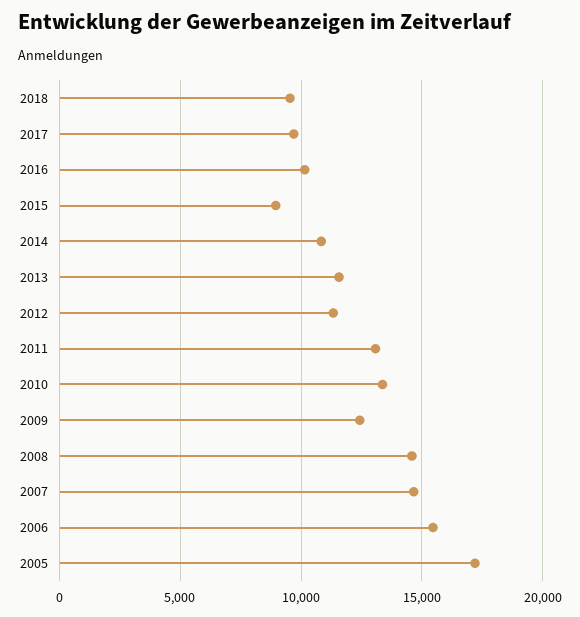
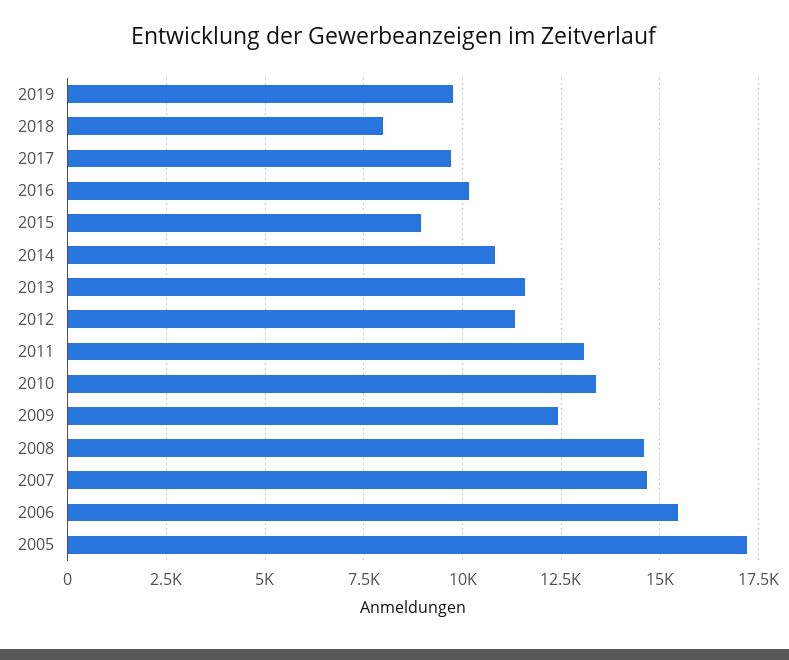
2018: 9500 -> 8000
2019: none -> 9750

